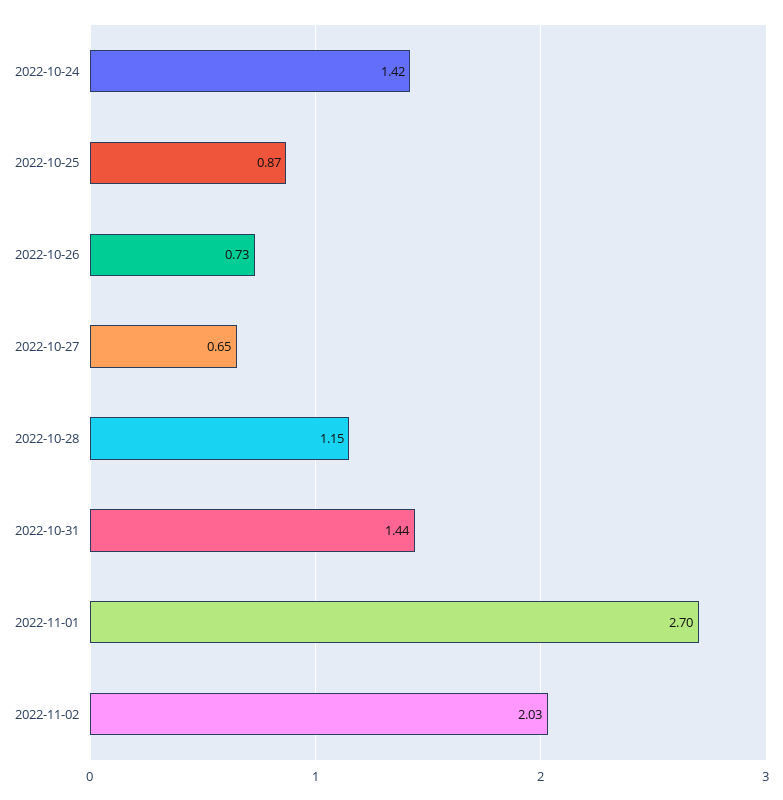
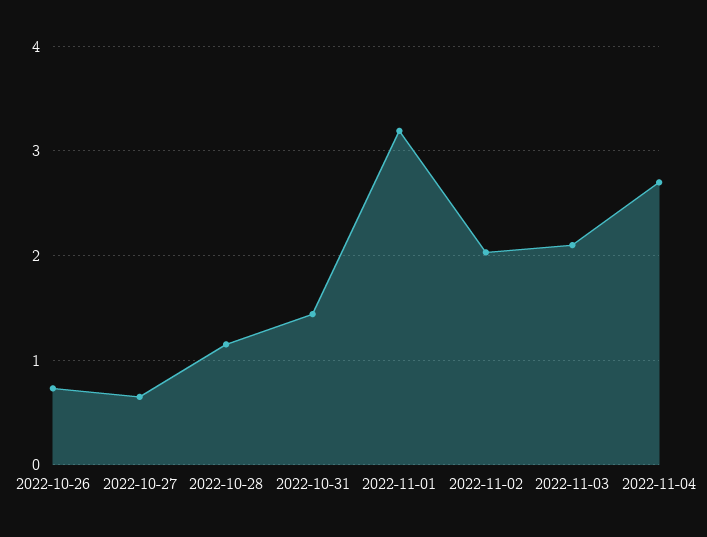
2022-10-24: 1.42 -> none
2022-10-25: 0.87 -> none
2022-11-01: 2.7 -> 3.2
2022-11-03: none -> 2.1
2022-11-04: none -> 2.7

